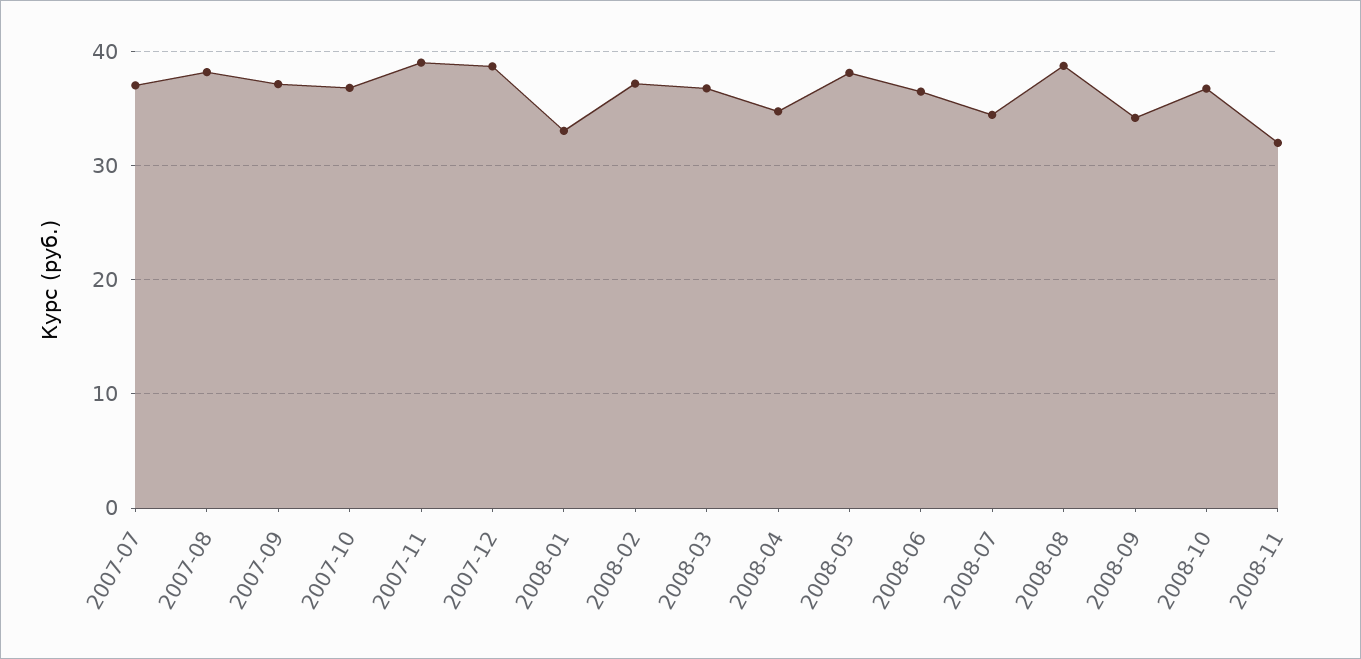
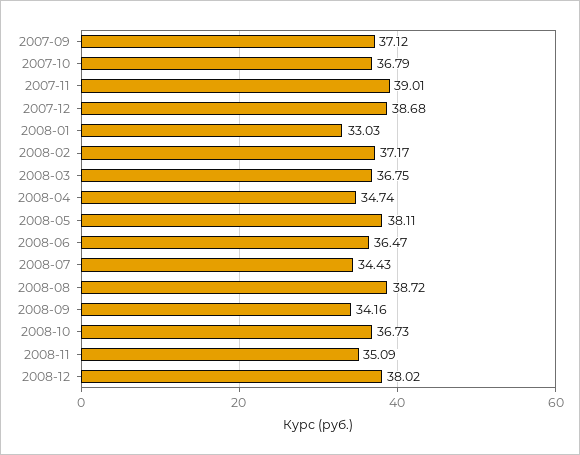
2007-07: 37 -> none
2007-08: 38 -> none
2008-11: 32 -> 35.09
2008-12: none -> 38.02

